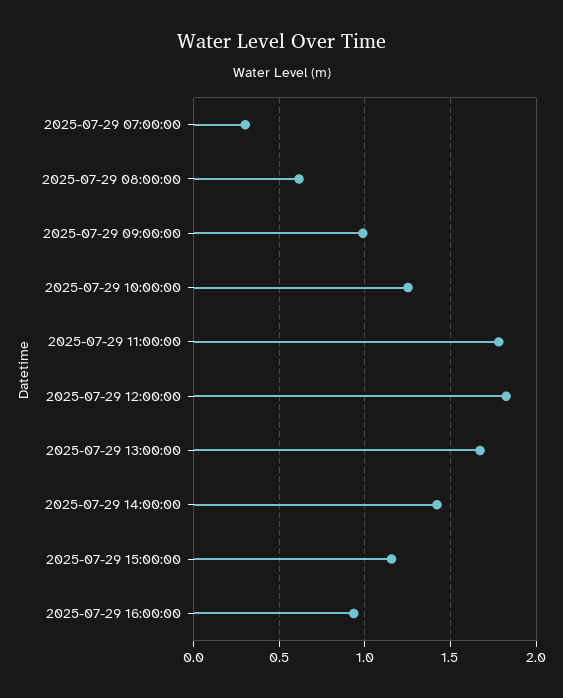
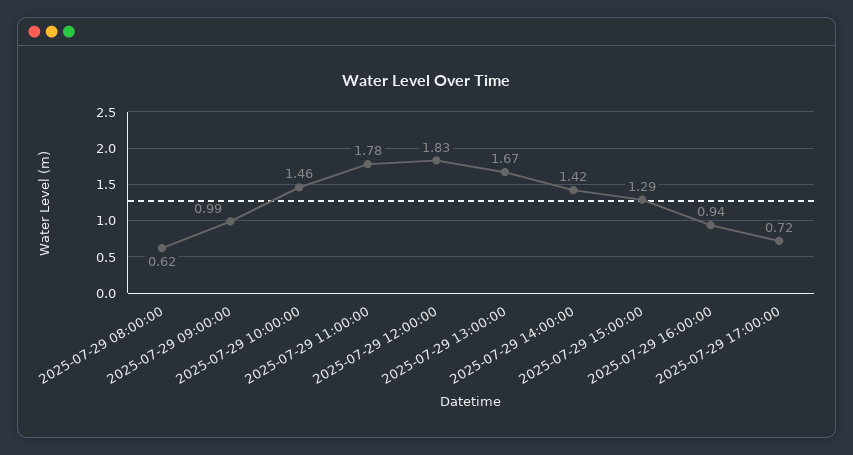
2025-07-29 07:00:00: 0.3 -> none
2025-07-29 10:00:00: 1.25 -> 1.46
2025-07-29 15:00:00: 1.15 -> 1.29
2025-07-29 17:00:00: none -> 0.72

